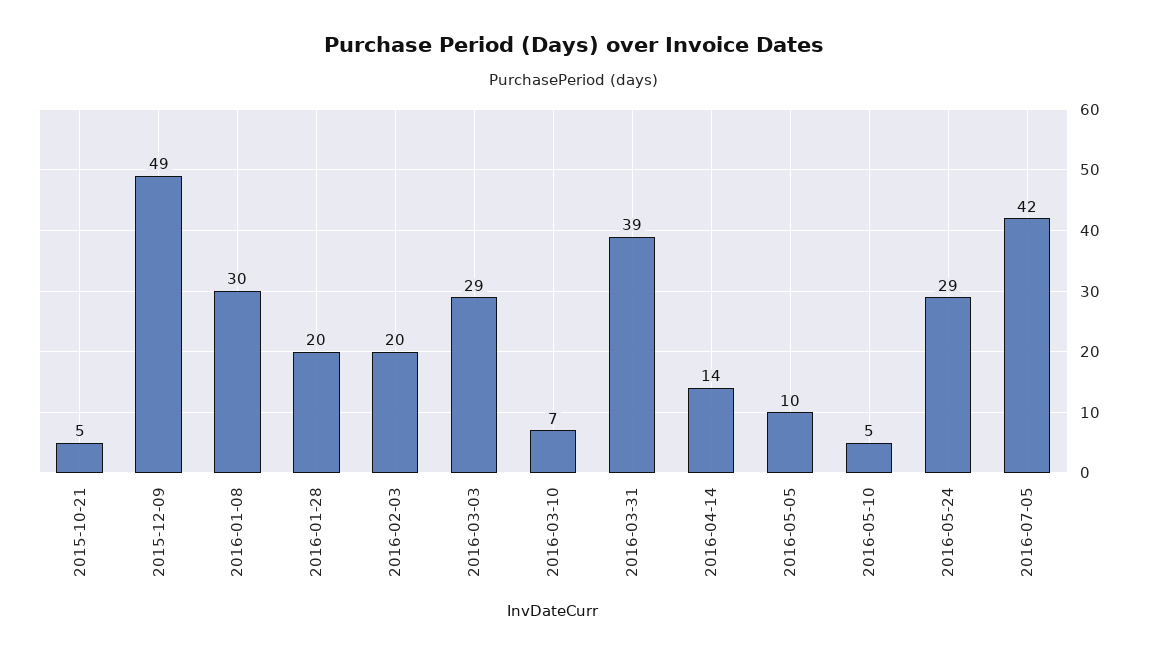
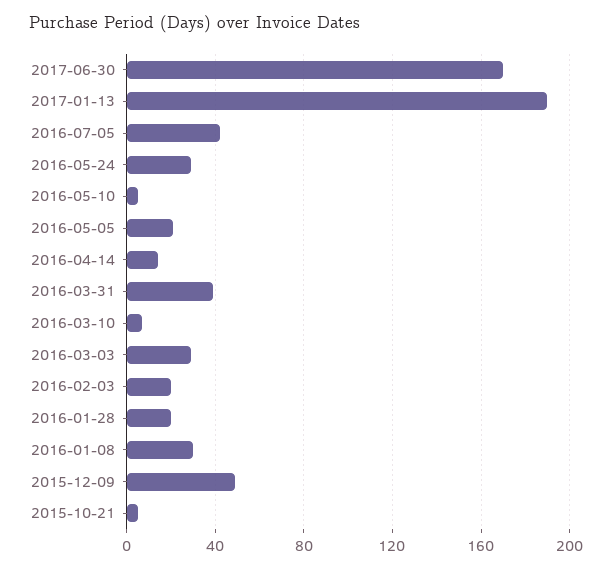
2016-05-05: 10 -> 20
2017-06-30: none -> 170
2017-01-13: none -> 190

